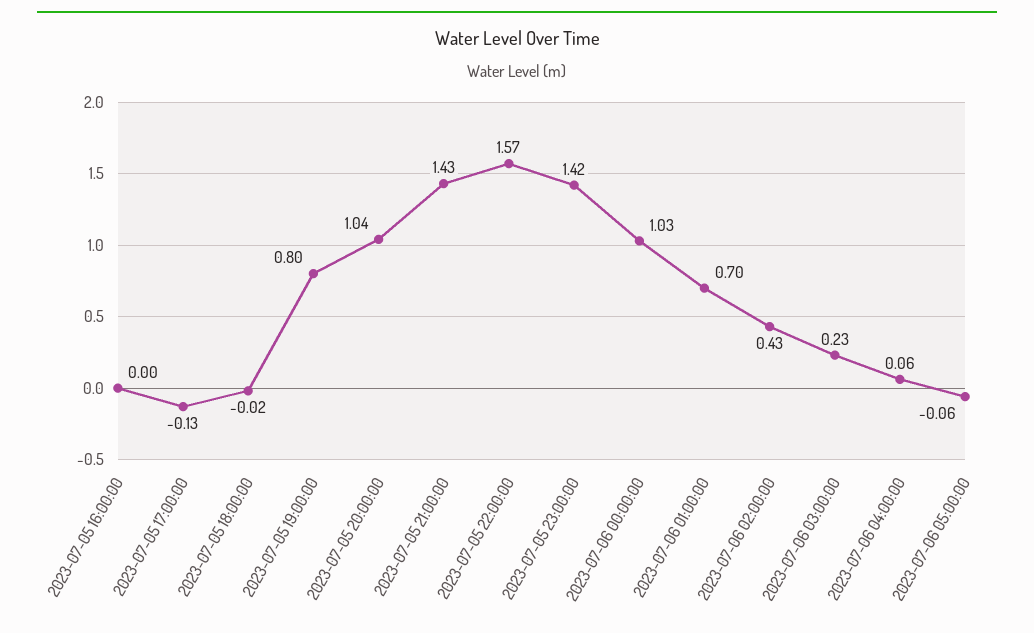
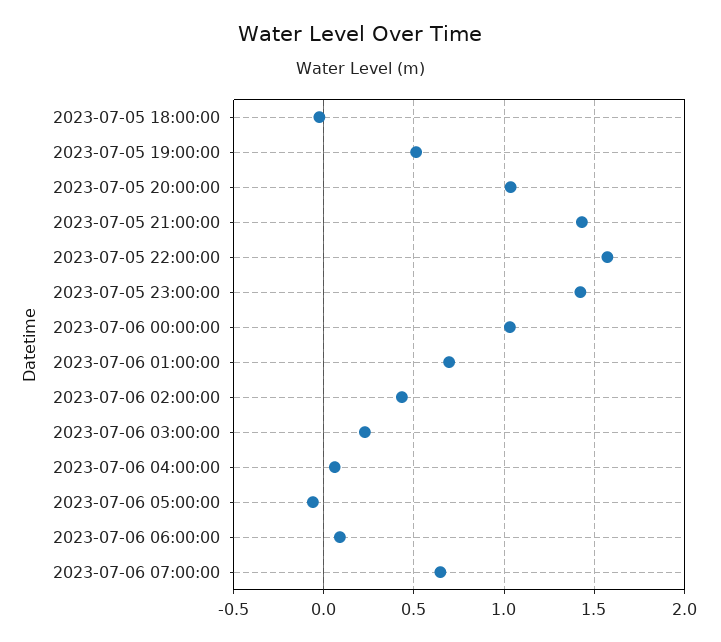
2023-07-05 16:00:00: 0 -> none
2023-07-05 17:00:00: -0.13 -> none
2023-07-05 19:00:00: 0.8 -> 0.5
2023-07-06 06:00:00: none -> 0.1
2023-07-06 07:00:00: none -> 0.65

